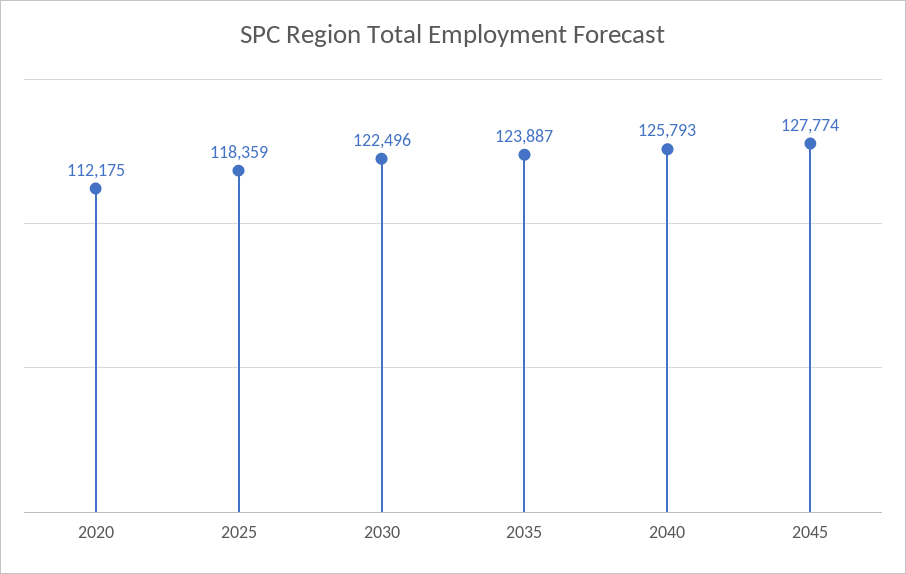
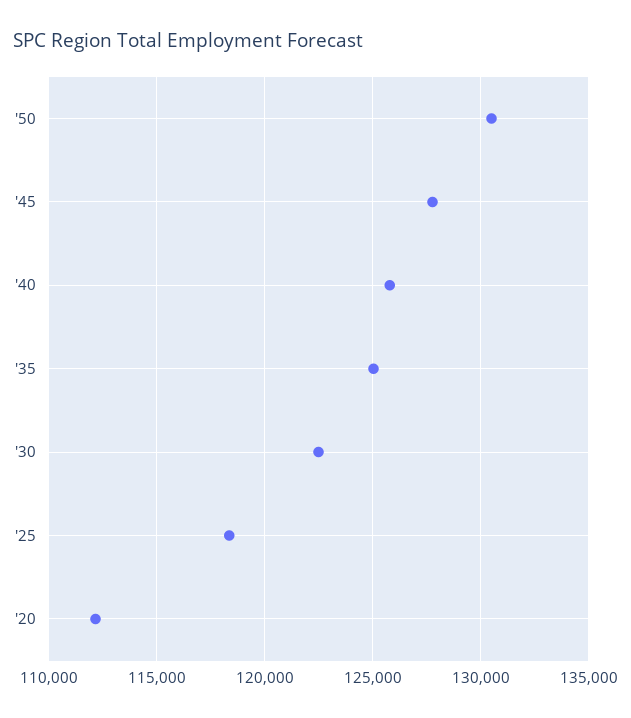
2035: 123887 -> 125000
'50: none -> 130500

